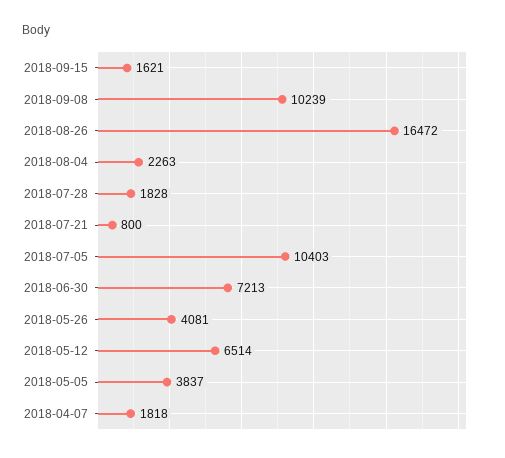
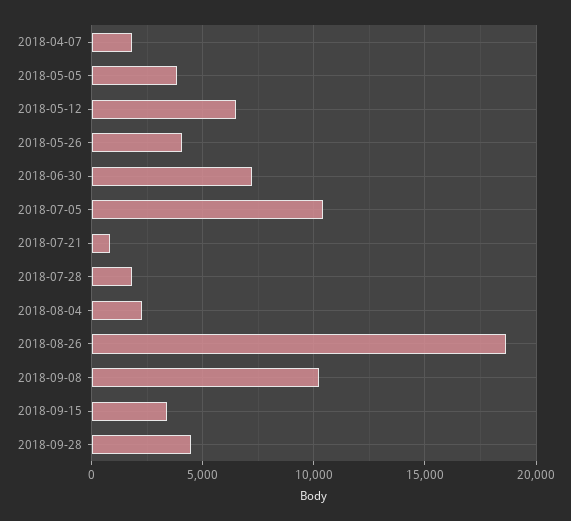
2018-09-15: 1621 -> 3500
2018-08-26: 16472 -> 18500
2018-09-28: none -> 4500

